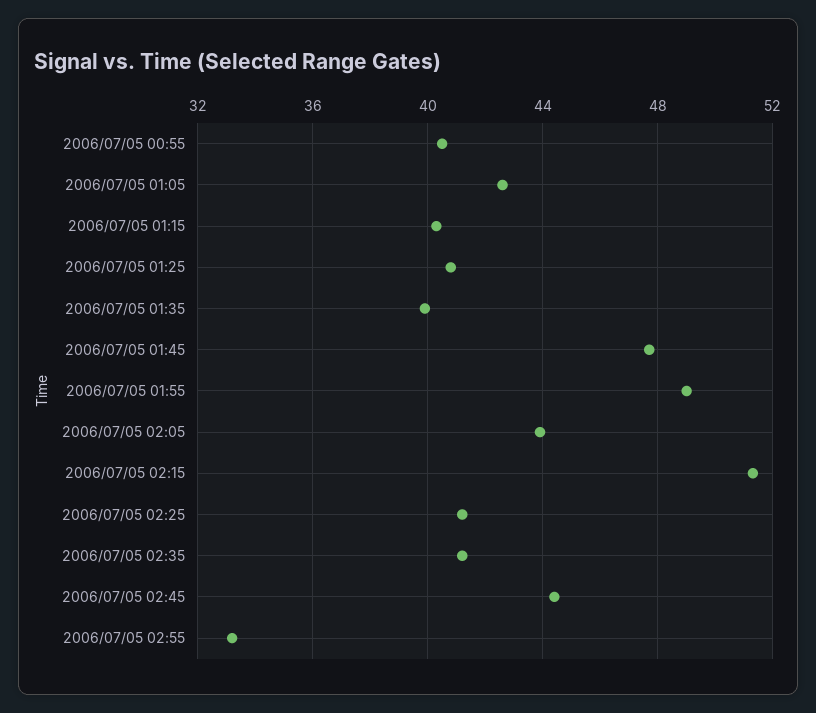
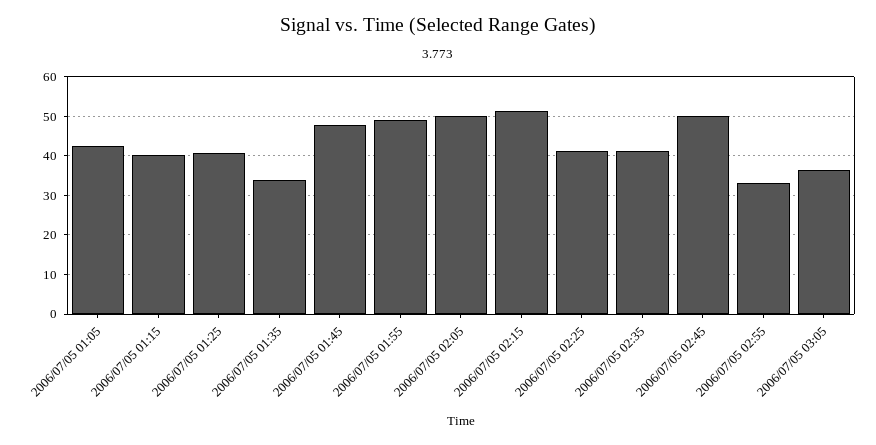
2006/07/05 00:55: 40.5 -> none
2006/07/05 01:35: 40 -> 34
2006/07/05 02:05: 44 -> 50
2006/07/05 02:45: 44.5 -> 50
2006/07/05 03:05: none -> 36

